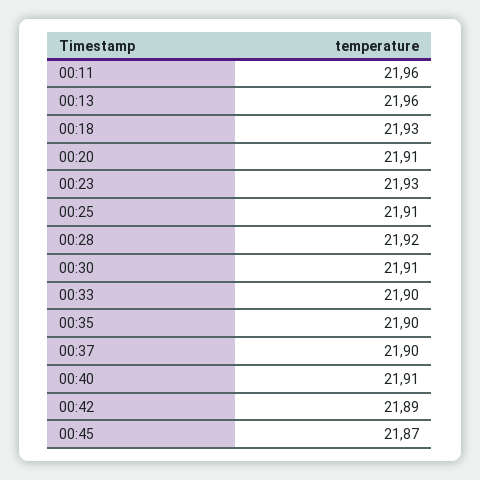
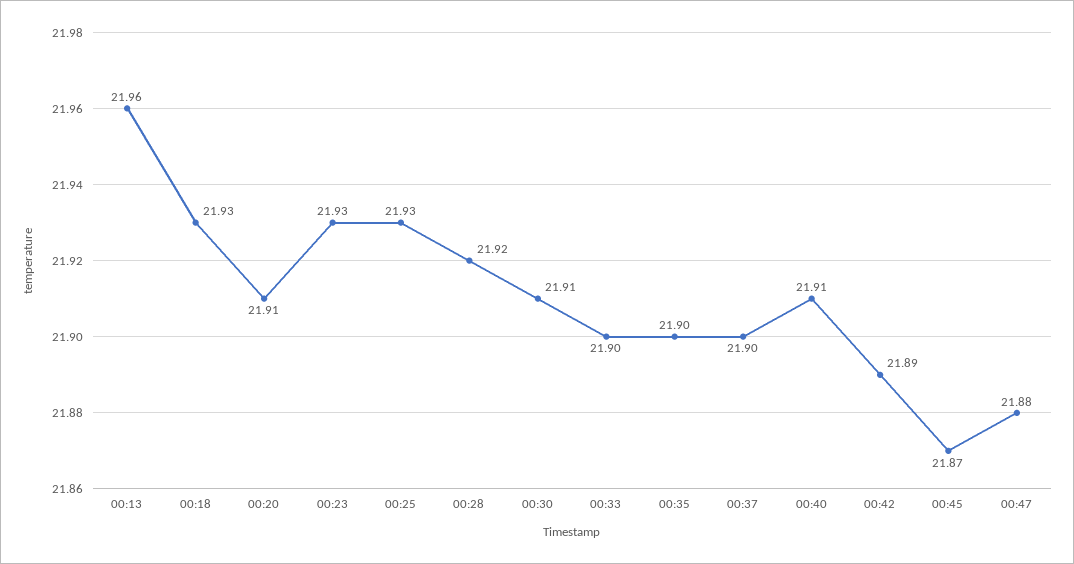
00:11: 21.96 -> none
00:25: 21.91 -> 21.93
00:47: none -> 21.88

